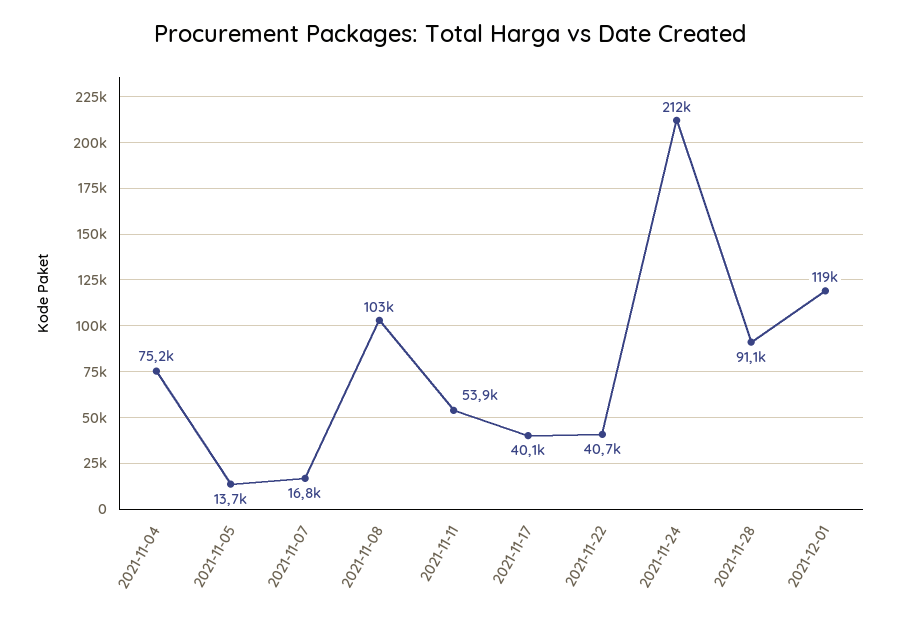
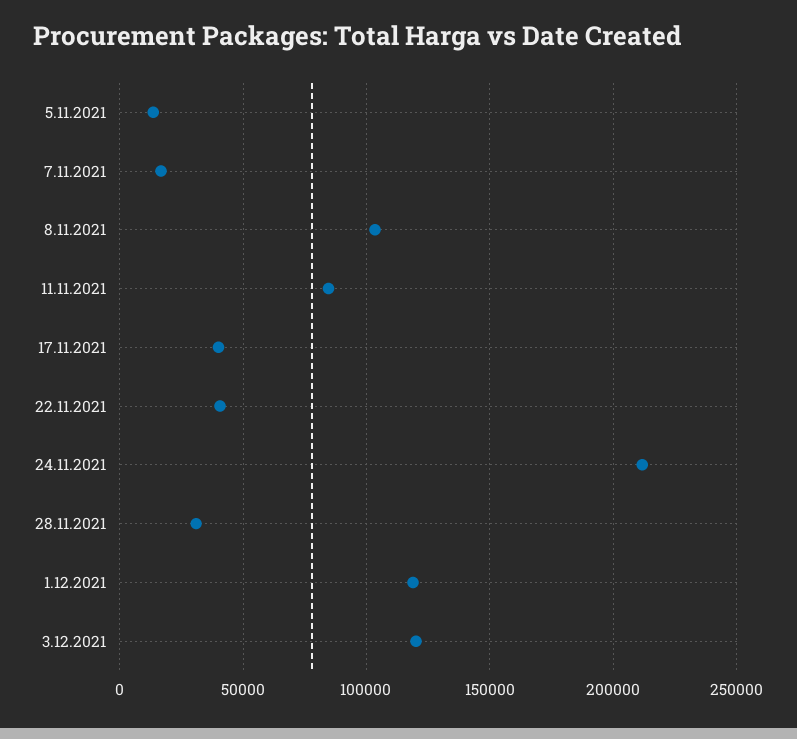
2021-11-04: 75200 -> none
2021-11-11: 53900 -> 85000
2021-11-28: 91100 -> 30000
3.12.2021: none -> 120000

